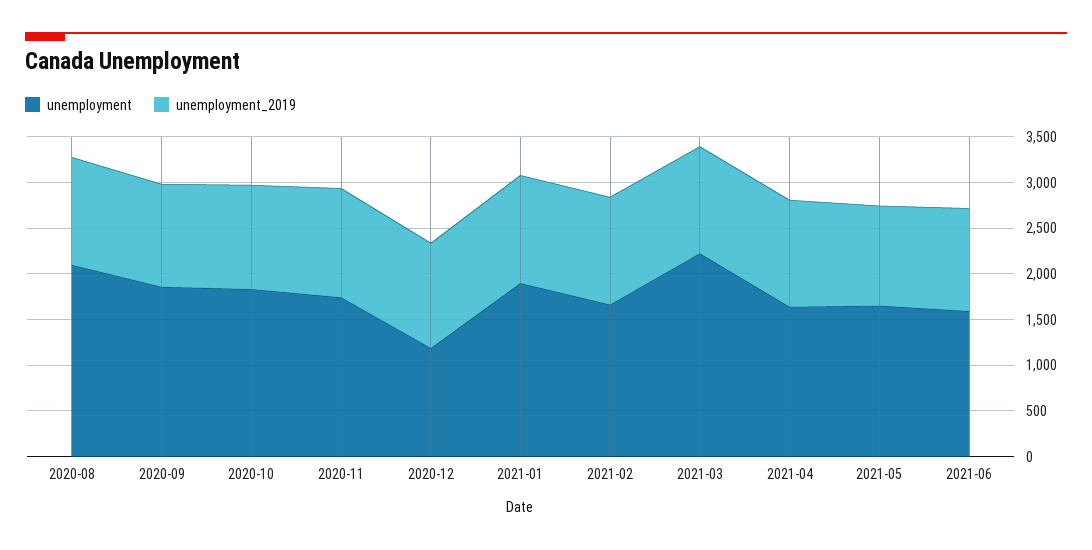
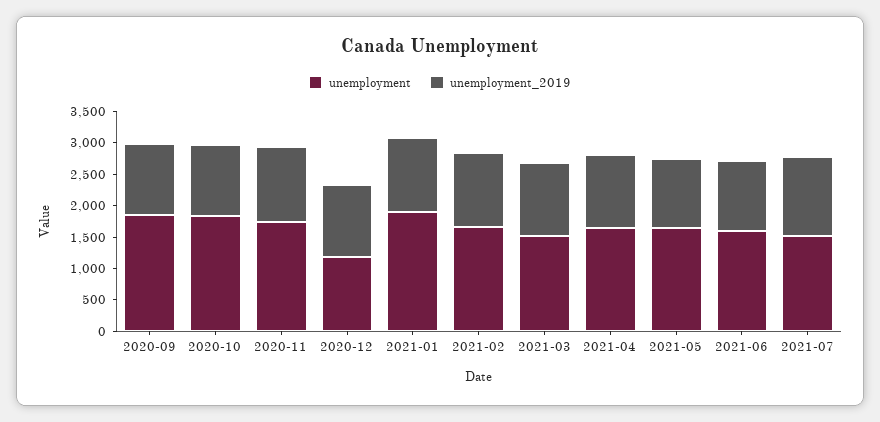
unemployment, 2020-08: 2100 -> none
unemployment_2019, 2020-08: 1200 -> none
unemployment, 2021-03: 2200 -> 1500
unemployment, 2021-07: none -> 1500
unemployment_2019, 2021-07: none -> 1250

